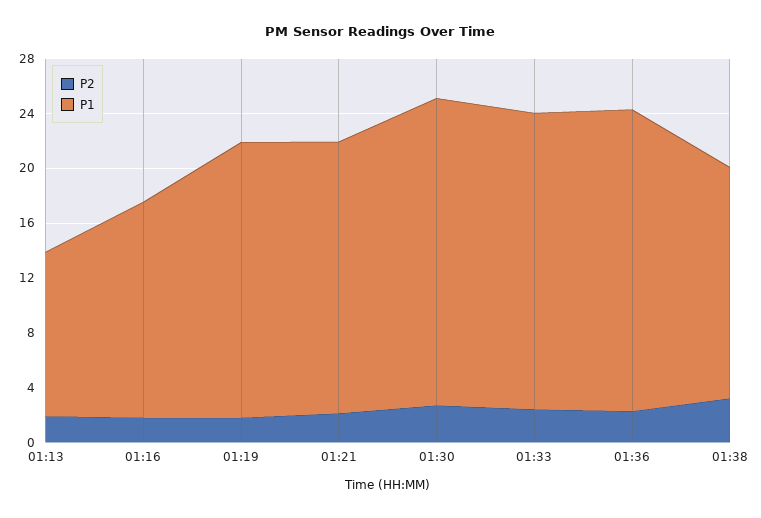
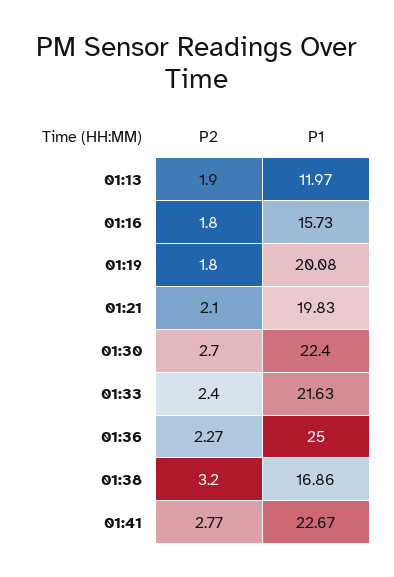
P1, 01:36: 22 -> 25
P2, 01:41: none -> 2.77
P1, 01:41: none -> 22.67

